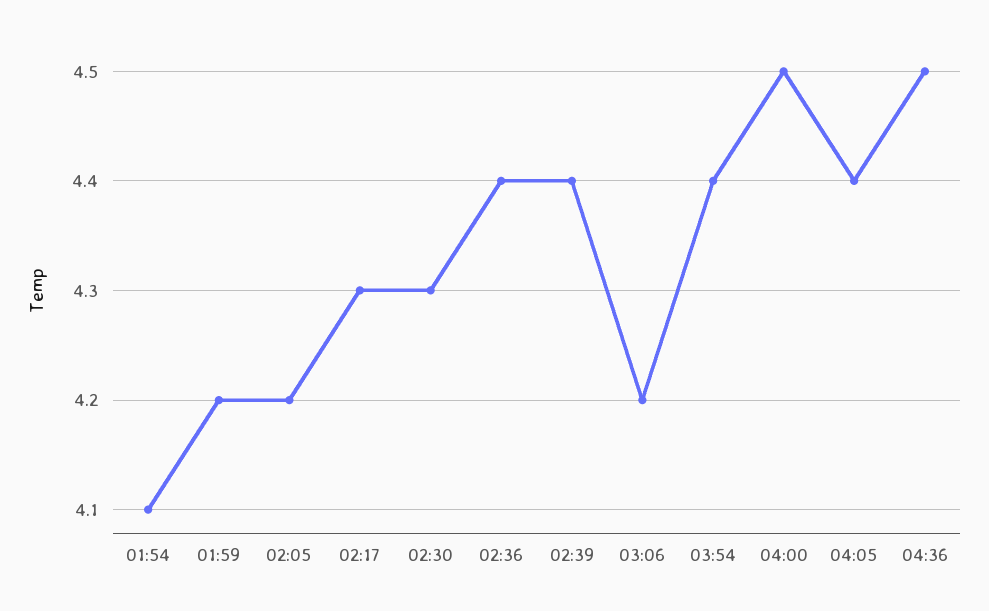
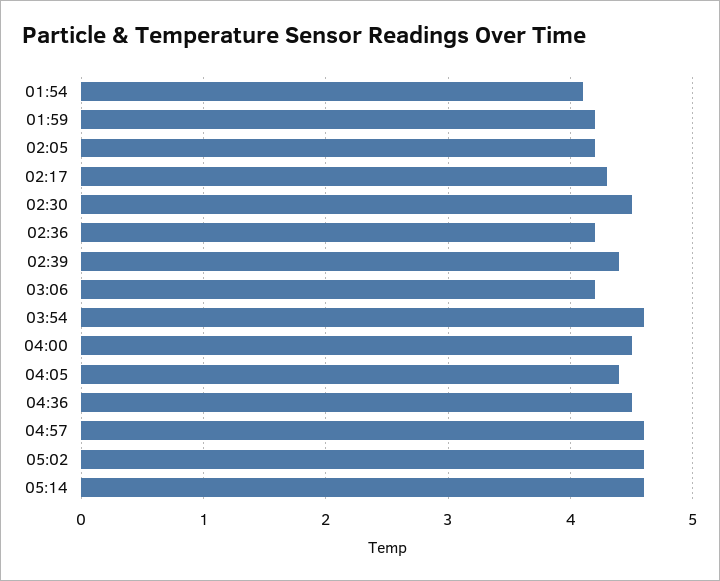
02:30: 4.3 -> 4.5
02:36: 4.4 -> 4.2
03:54: 4.4 -> 4.6
04:57: none -> 4.6
05:02: none -> 4.6
05:14: none -> 4.6

